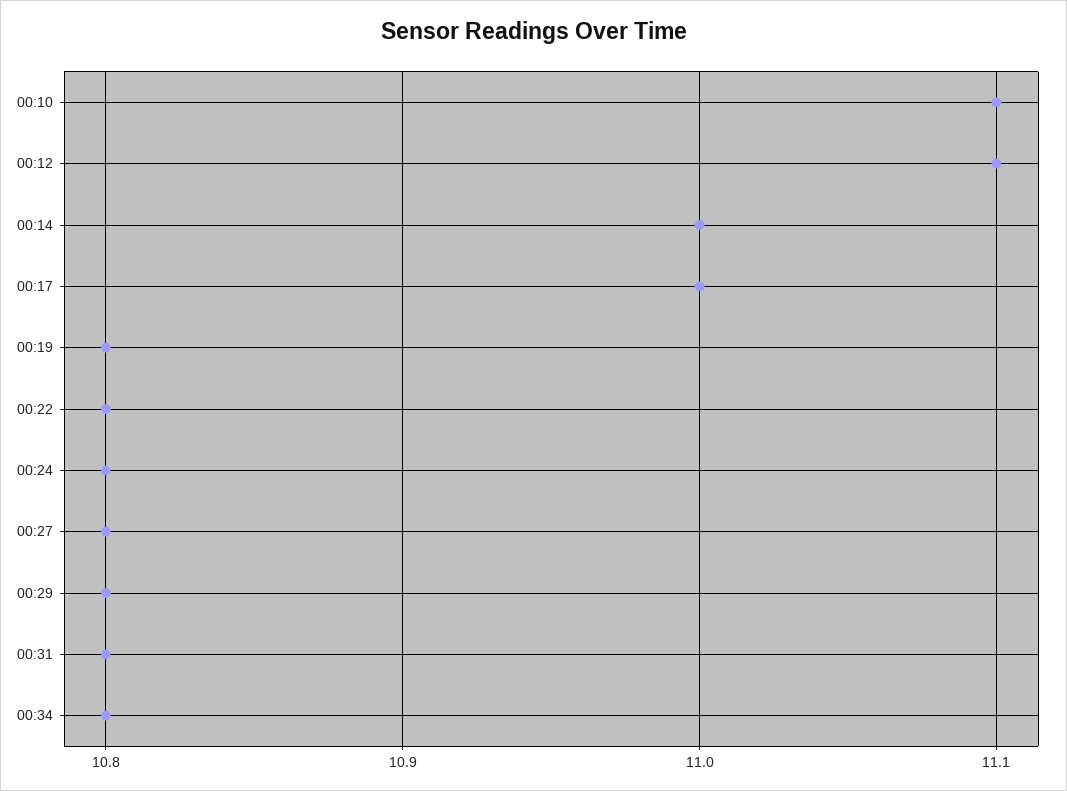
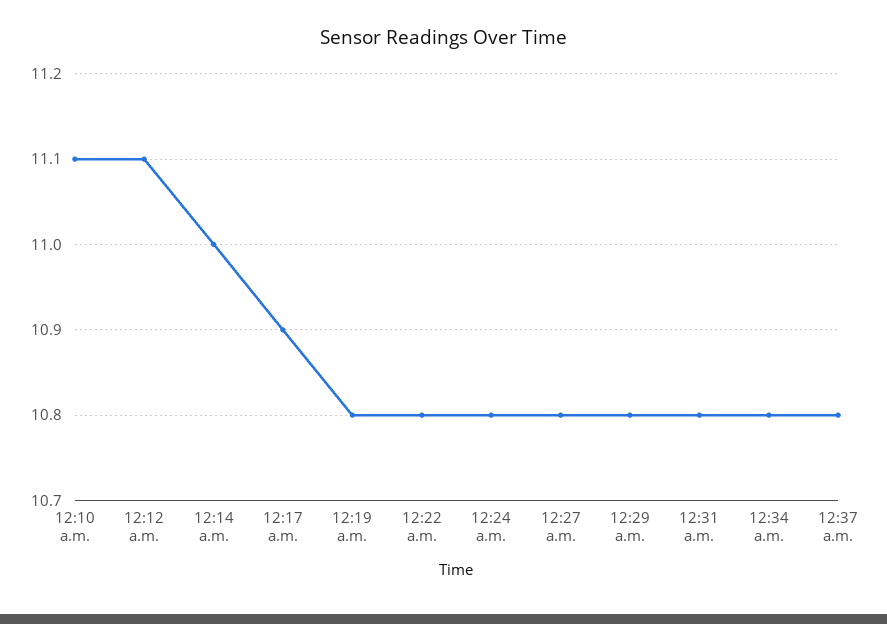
00:17: 11 -> 10.9
12:37 a.m.: none -> 10.8

